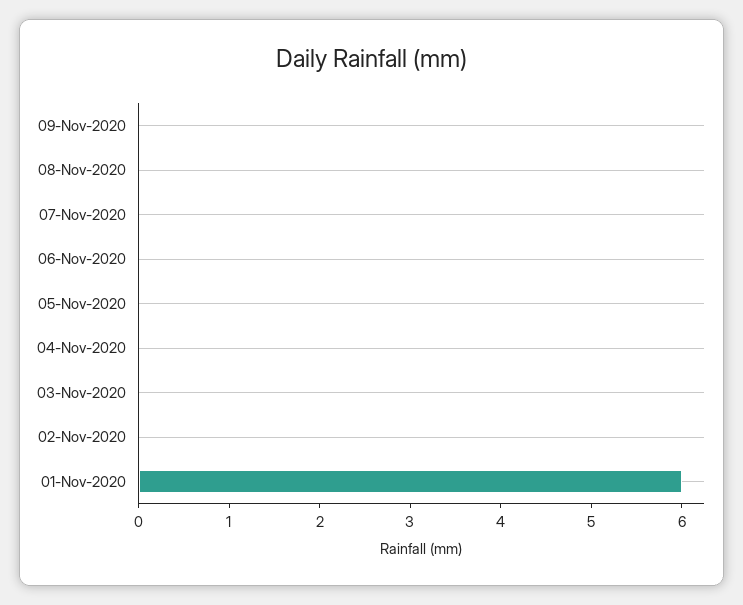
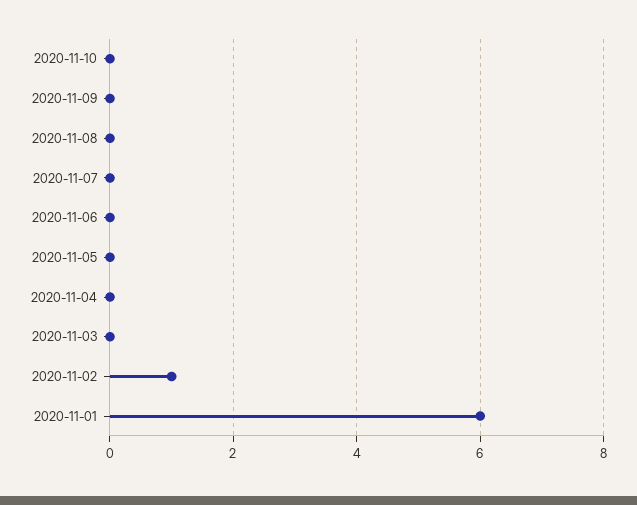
02-Nov-2020: 0 -> 1
2020-11-10: none -> 0

